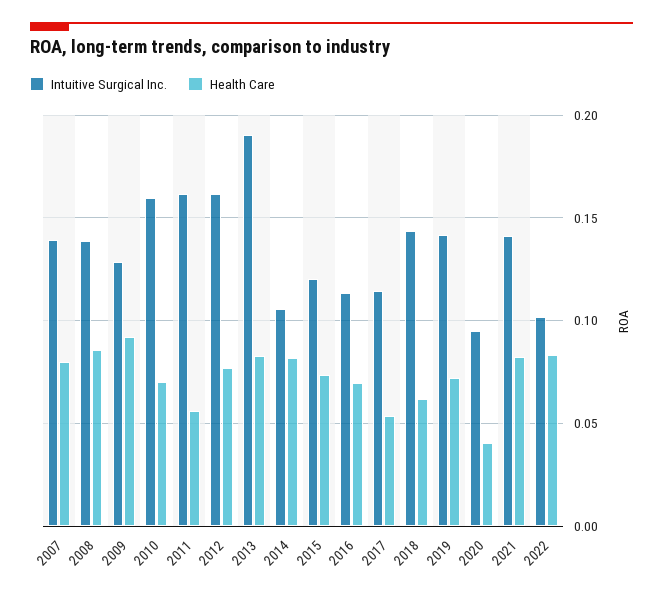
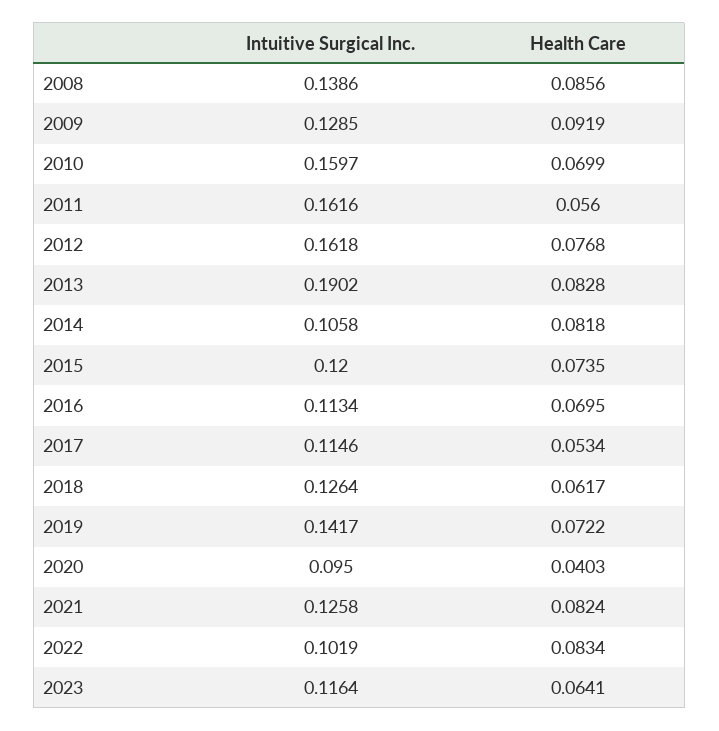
Intuitive Surgical Inc., 2007: 0.14 -> none
Health Care, 2007: 0.08 -> none
Intuitive Surgical Inc., 2018: 0.145 -> 0.1264
Intuitive Surgical Inc., 2021: 0.14 -> 0.1258
Intuitive Surgical Inc., 2023: none -> 0.1164
Health Care, 2023: none -> 0.0641

